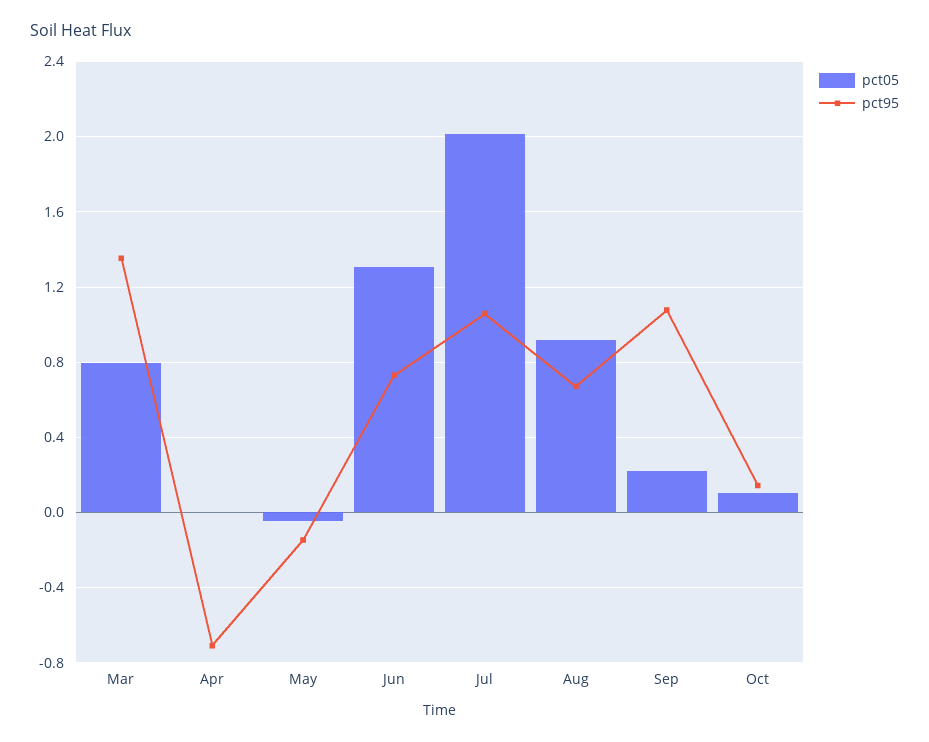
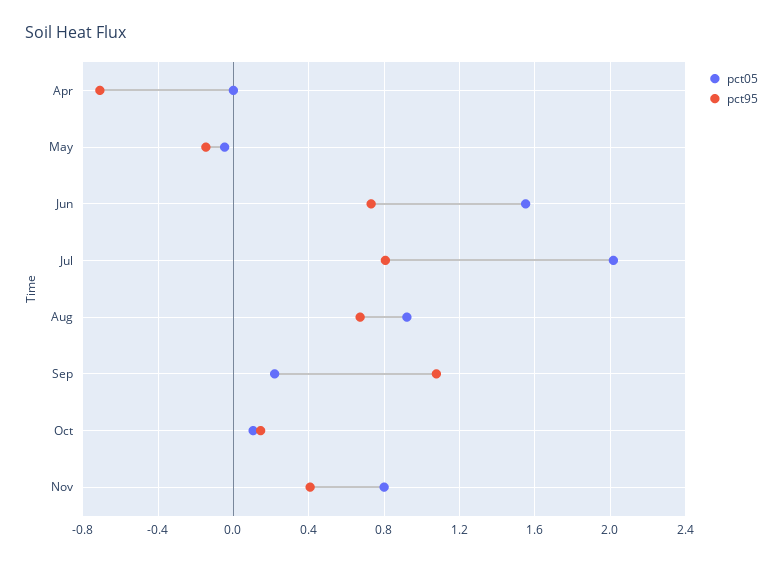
pct05, Mar: 0.8 -> none
pct95, Mar: 1.35 -> none
pct05, Jun: 1.3 -> 1.55
pct95, Jul: 1.05 -> 0.8
pct05, Nov: none -> 0.8
pct95, Nov: none -> 0.4

